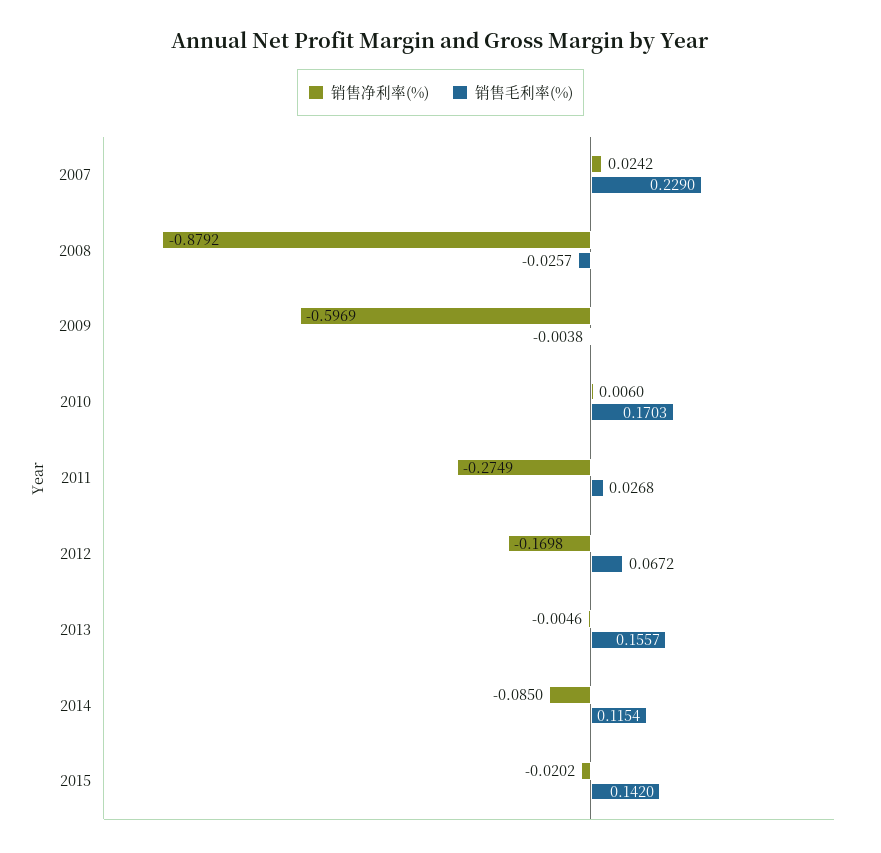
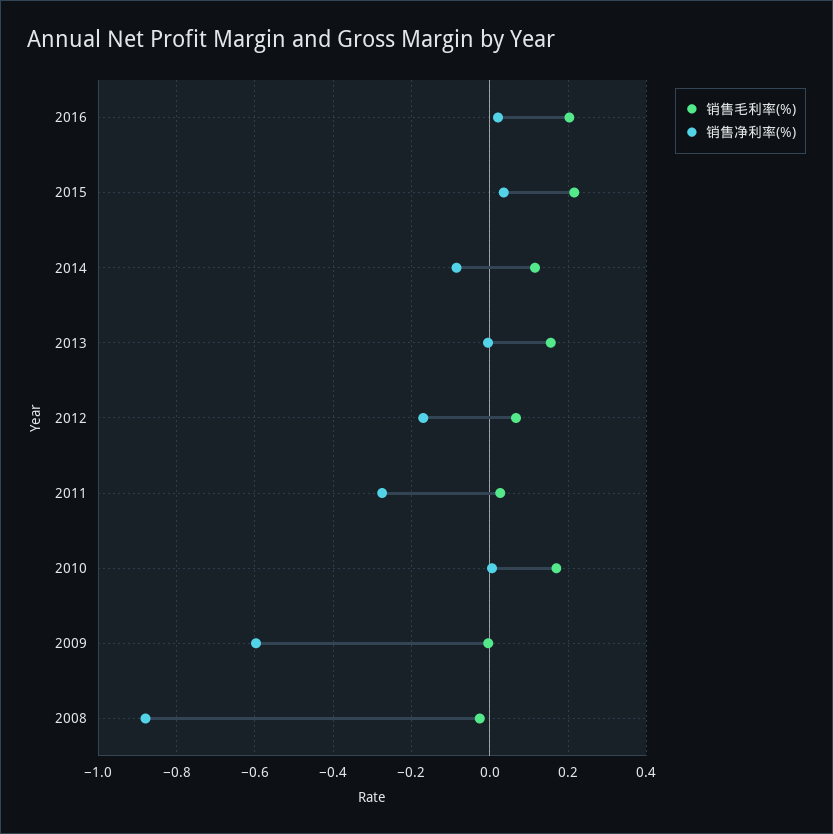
销售净利率(%), 2007: 0.0242 -> none
销售毛利率(%), 2007: 0.229 -> none
销售净利率(%), 2015: -0.0202 -> 0.04
销售毛利率(%), 2015: 0.142 -> 0.22
销售毛利率(%), 2016: none -> 0.2
销售净利率(%), 2016: none -> 0.02

